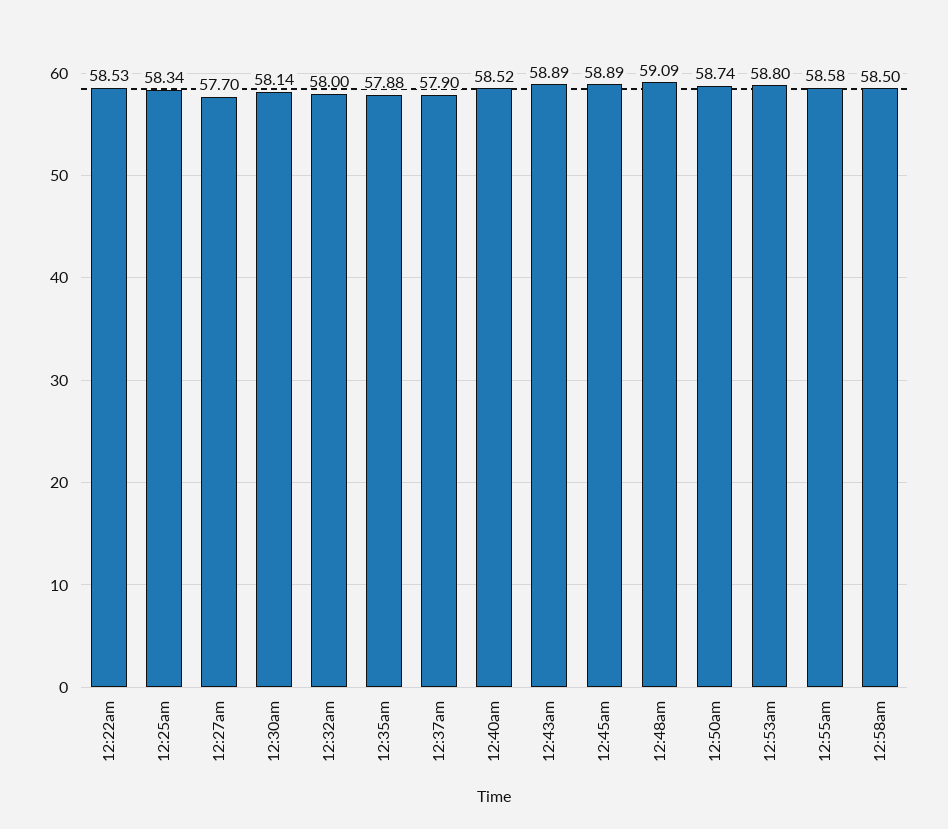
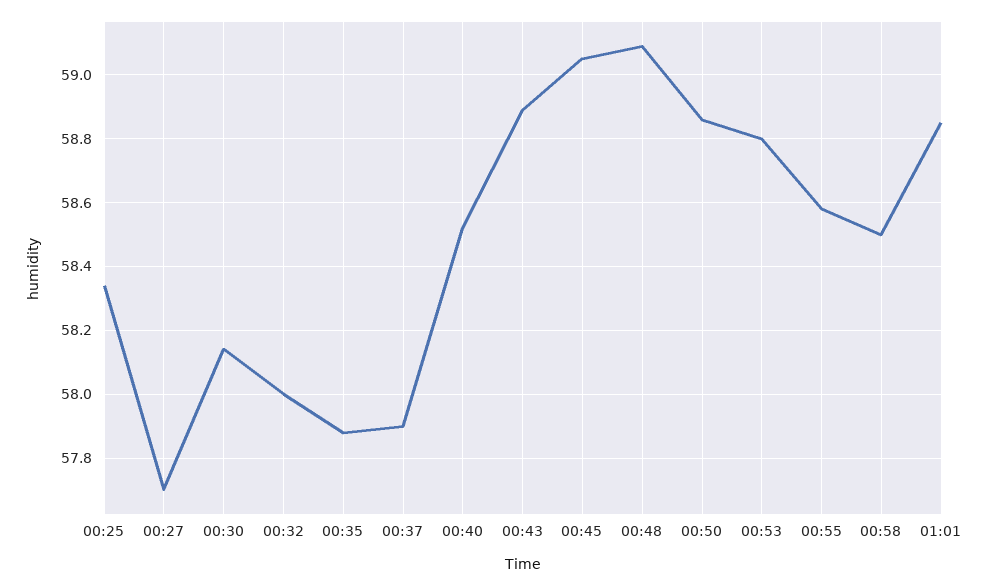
12:22am: 58.53 -> none
12:45am: 58.89 -> 59.05
12:50am: 58.74 -> 58.85
01:01: none -> 58.85

